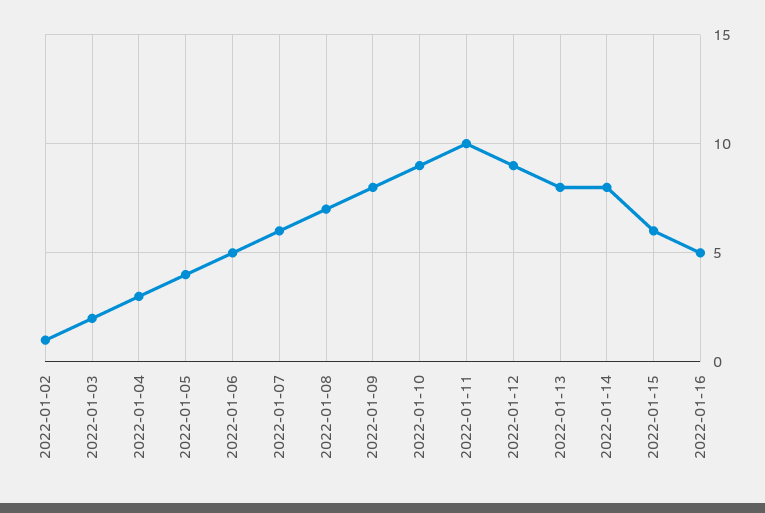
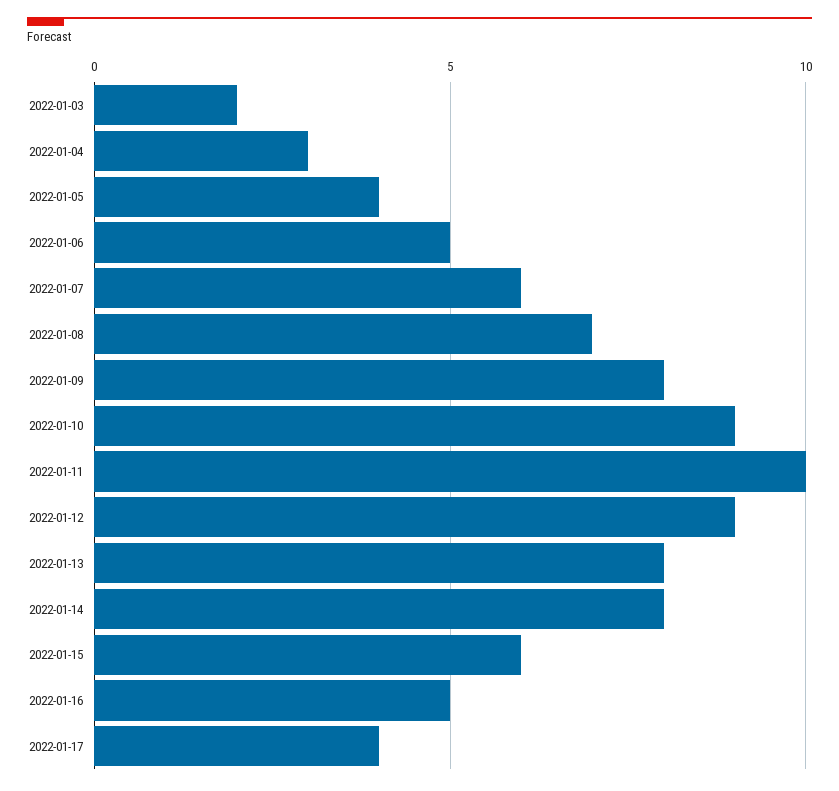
2022-01-02: 1 -> none
2022-01-17: none -> 4

